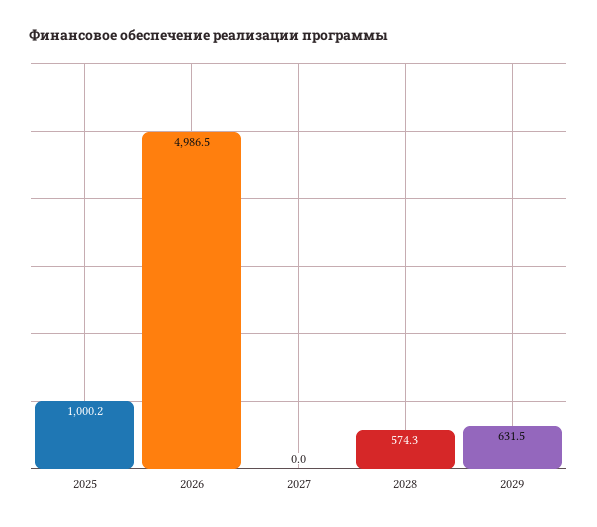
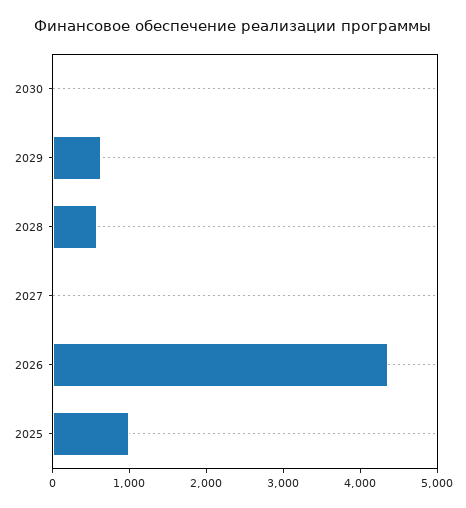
2026: 4986.5 -> 4400
2030: none -> 0

